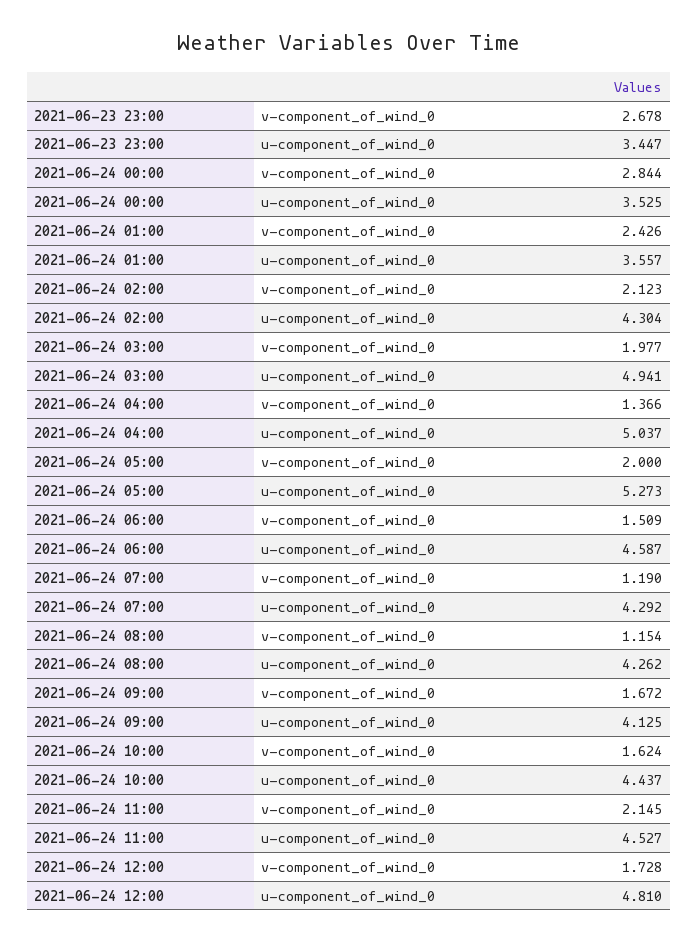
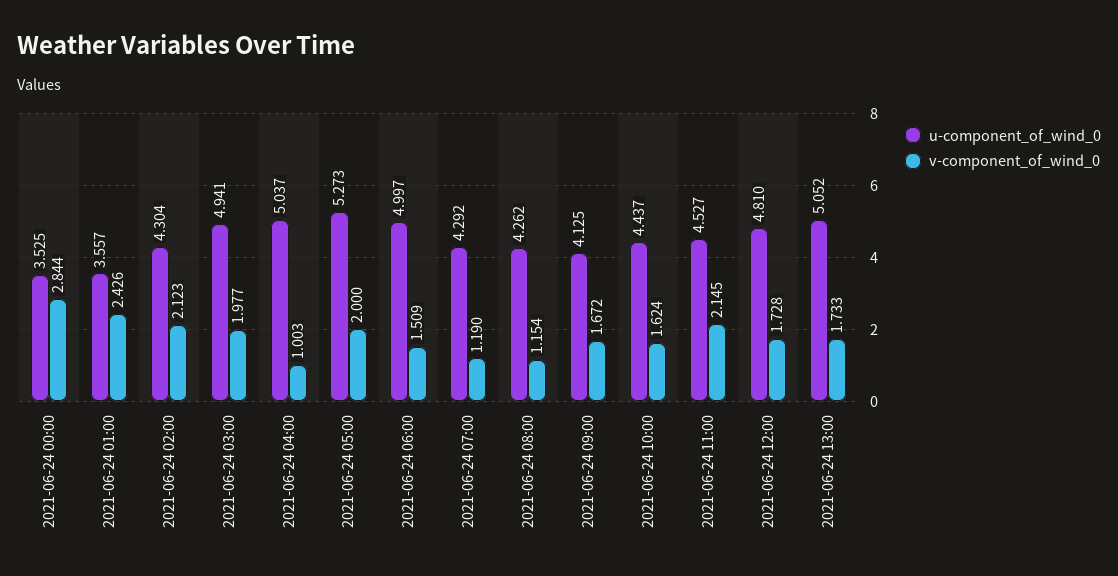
v-component_of_wind_0, 2021-06-23 23:00: 2.678 -> none
u-component_of_wind_0, 2021-06-23 23:00: 3.447 -> none
v-component_of_wind_0, 2021-06-24 04:00: 1.366 -> 1.003
u-component_of_wind_0, 2021-06-24 06:00: 4.587 -> 4.997
u-component_of_wind_0, 2021-06-24 13:00: none -> 5.052
v-component_of_wind_0, 2021-06-24 13:00: none -> 1.733

